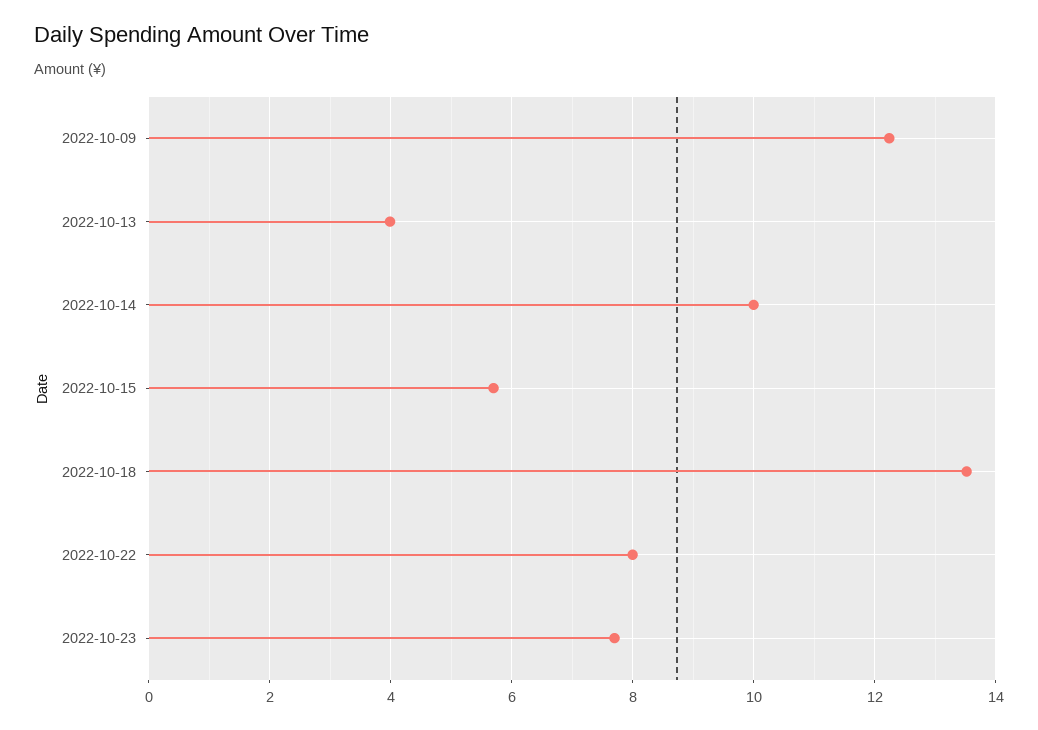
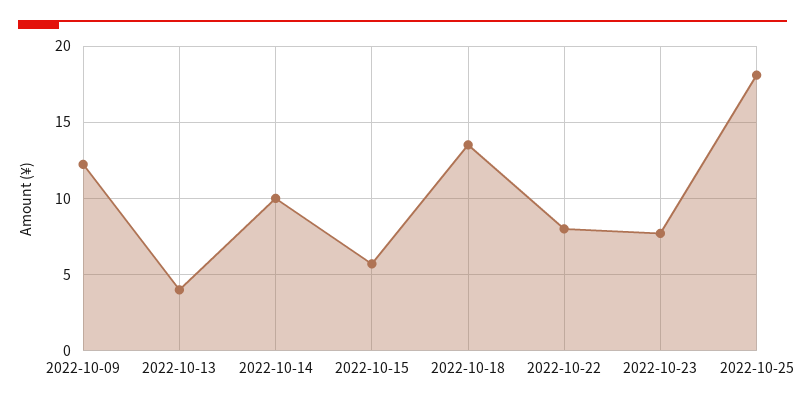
2022-10-25: none -> 18

